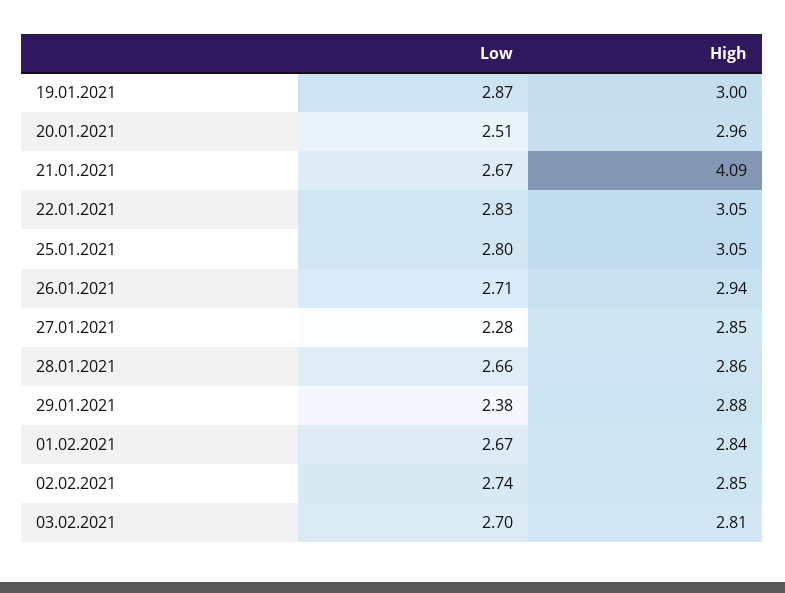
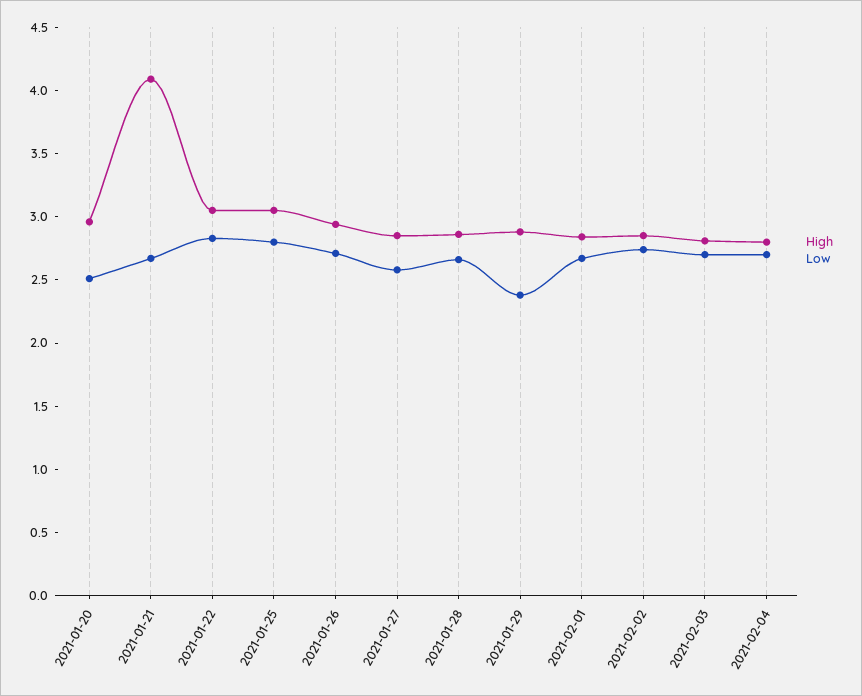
Low, 19.01.2021: 2.87 -> none
High, 19.01.2021: 3 -> none
Low, 27.01.2021: 2.28 -> 2.6
High, 2021-02-04: none -> 2.8
Low, 2021-02-04: none -> 2.7

